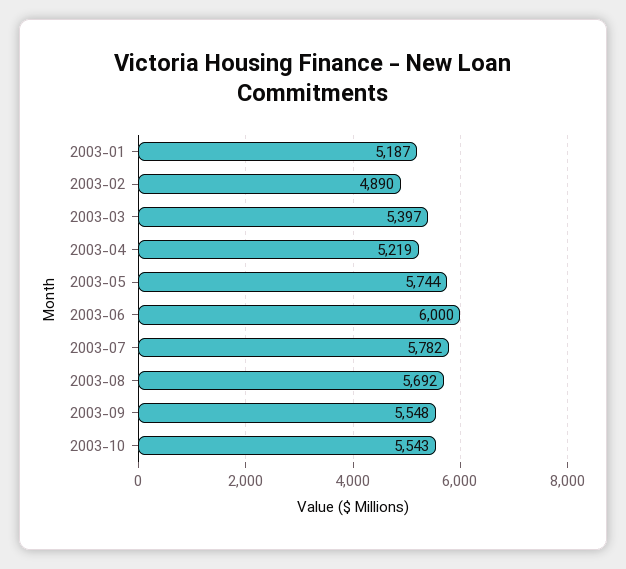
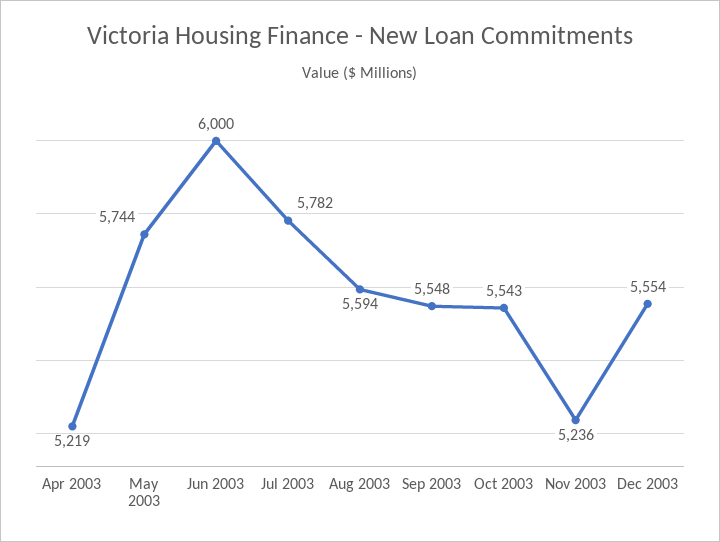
2003-01: 5187 -> none
2003-02: 4890 -> none
2003-03: 5397 -> none
2003-08: 5692 -> 5594
Nov 2003: none -> 5236
Dec 2003: none -> 5554

